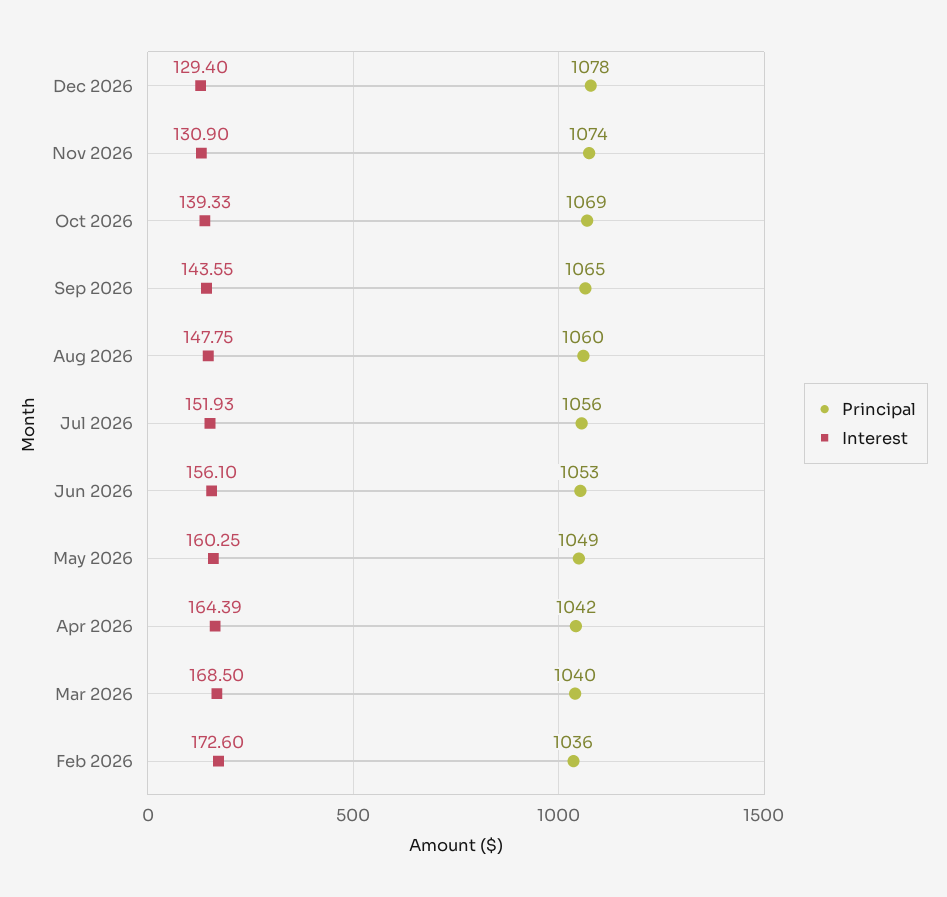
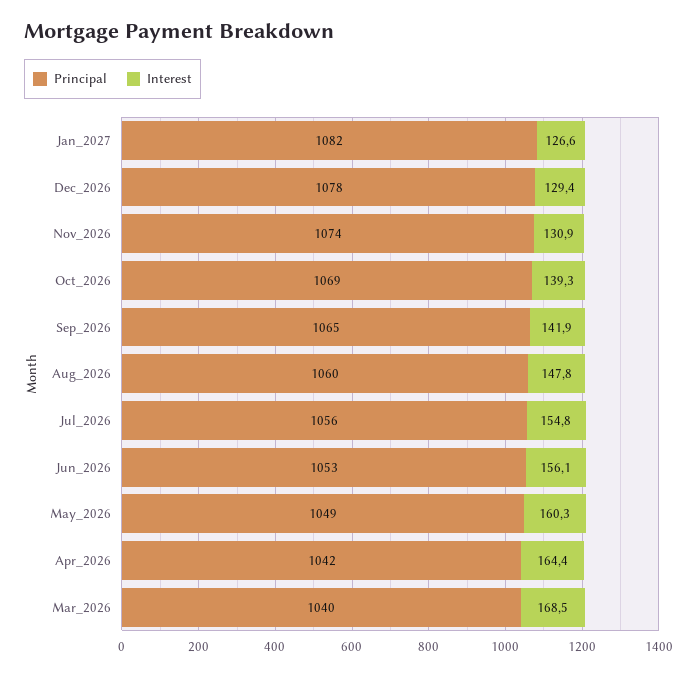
Interest, Sep 2026: 143.55 -> 141.9
Interest, Jul 2026: 151.93 -> 154.8
Principal, Feb 2026: 1036 -> none
Interest, Feb 2026: 172.6 -> none
Principal, Jan_2027: none -> 1082
Interest, Jan_2027: none -> 126.6

